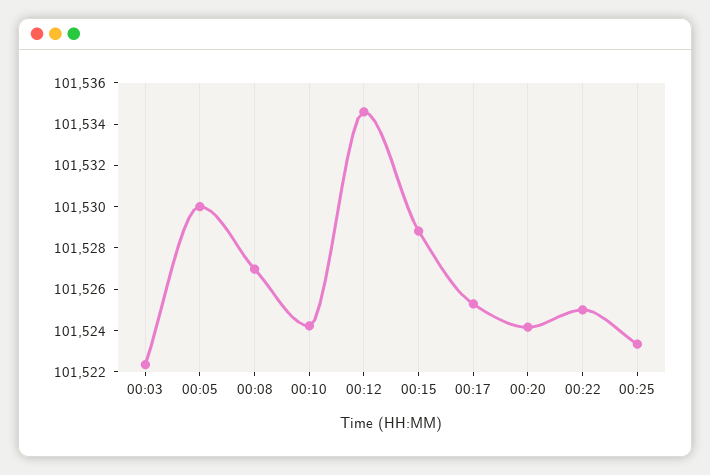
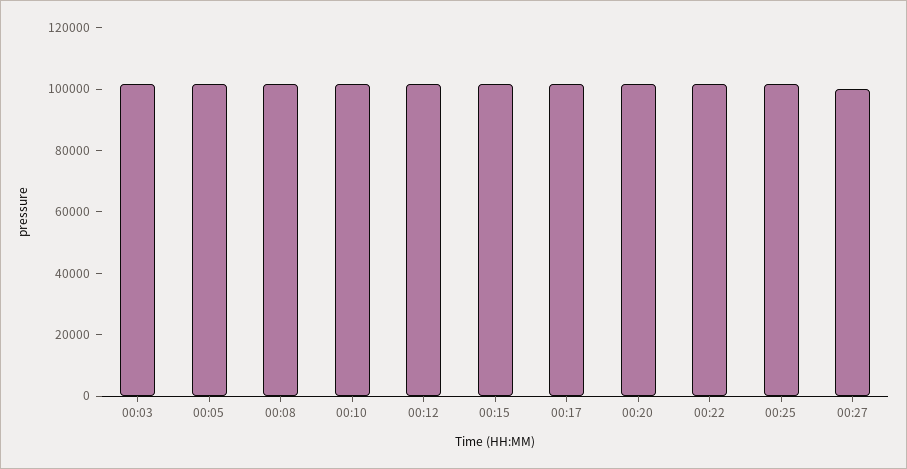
00:27: none -> 100000

